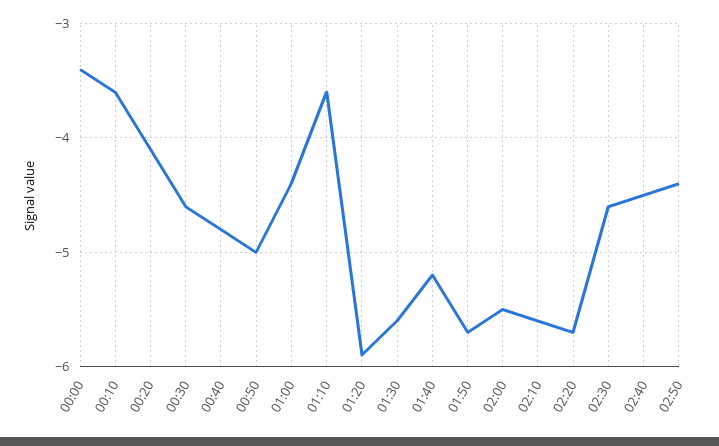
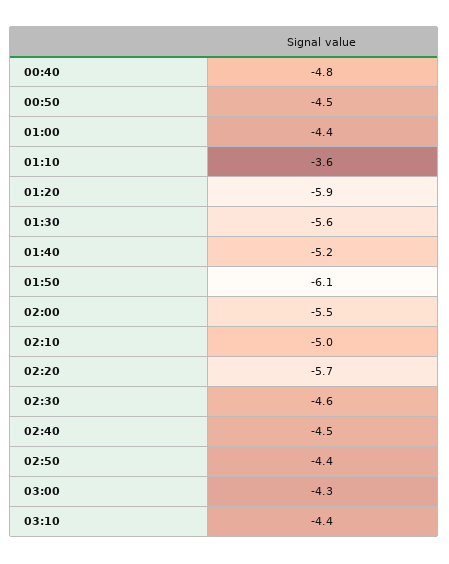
00:00: -3.4 -> none
00:10: -3.6 -> none
00:20: -4.1 -> none
00:30: -4.6 -> none
00:50: -5 -> -4.5
01:50: -5.7 -> -6.1
02:10: -5.6 -> -5
03:00: none -> -4.3
03:10: none -> -4.4

